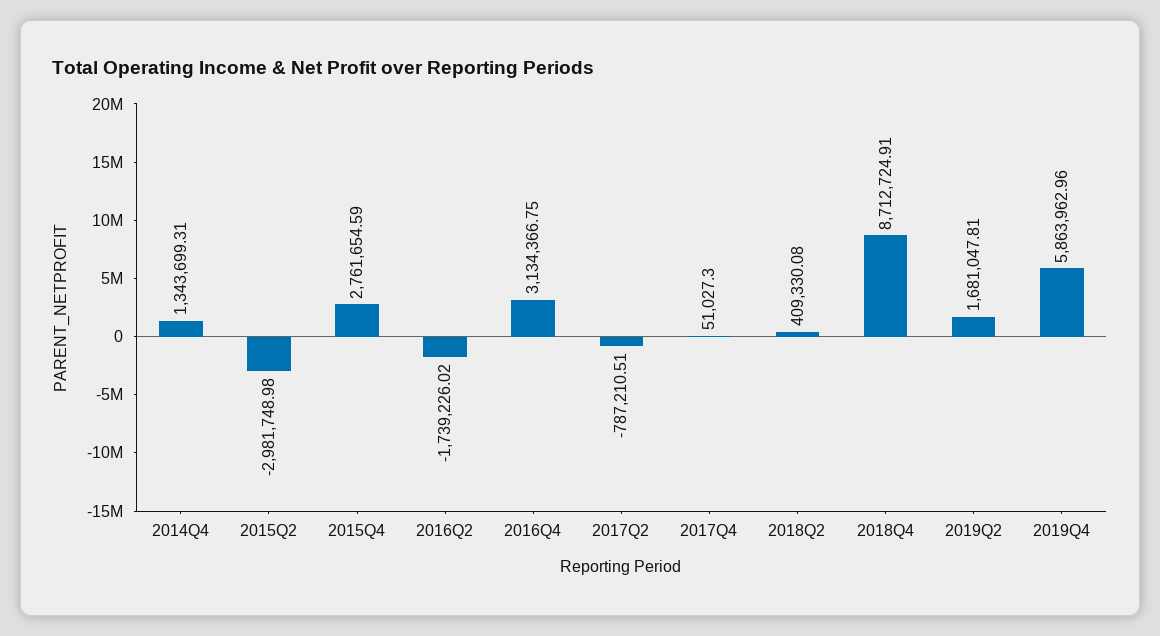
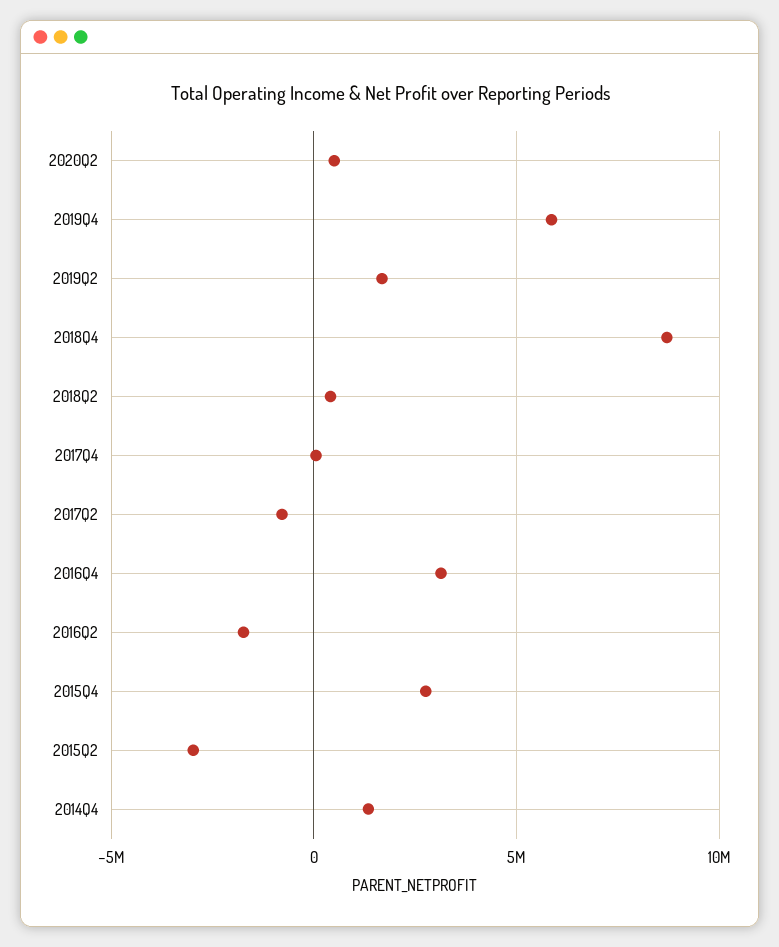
2020Q2: none -> 500000

